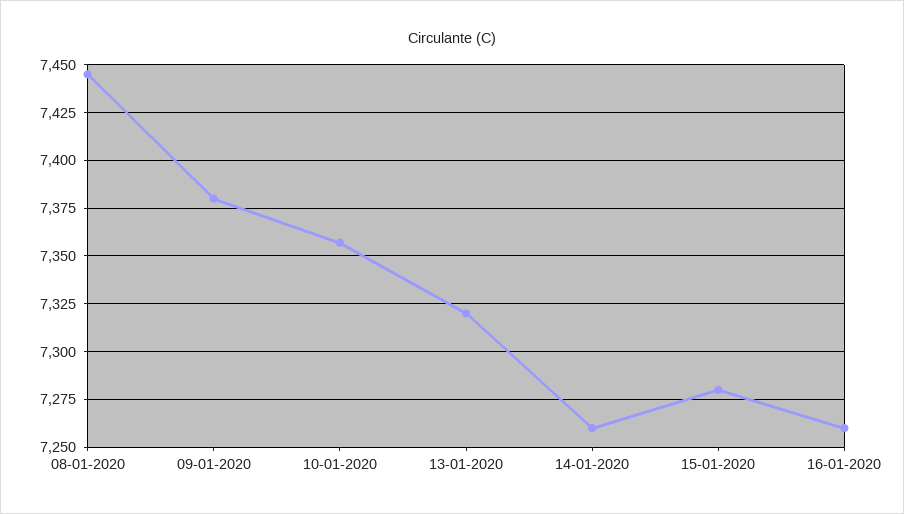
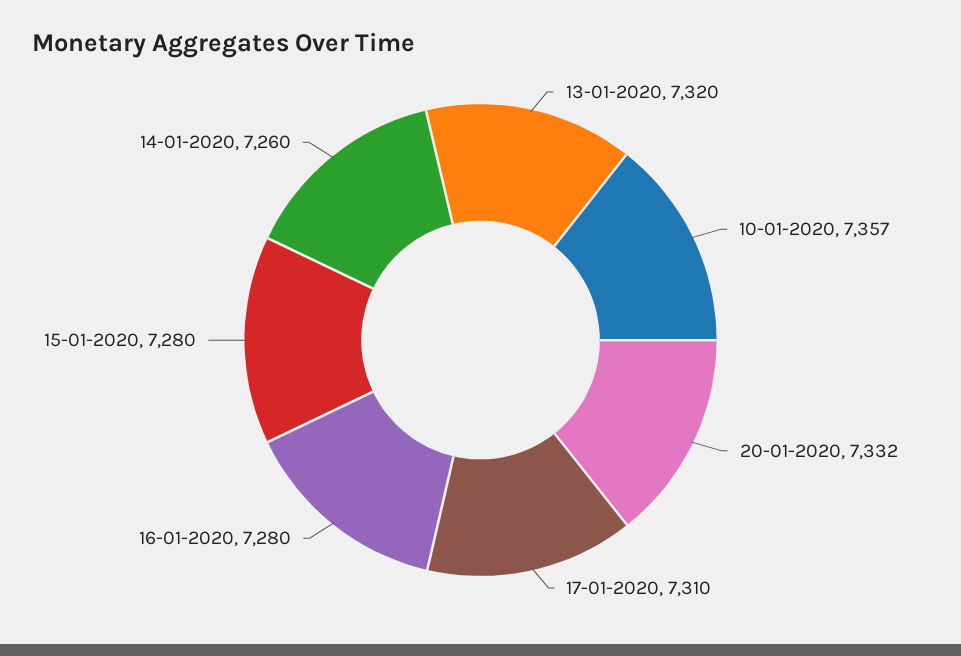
08-01-2020: 7445 -> none
09-01-2020: 7380 -> none
16-01-2020: 7260 -> 7280
20-01-2020: none -> 7332
17-01-2020: none -> 7310

